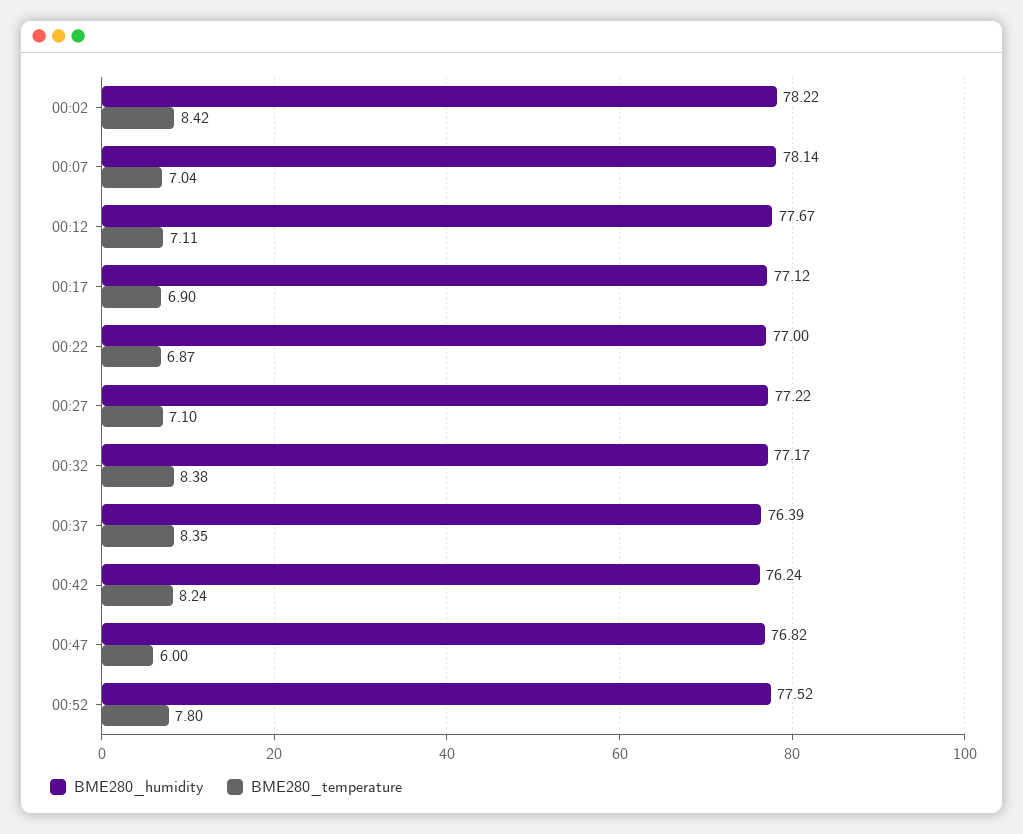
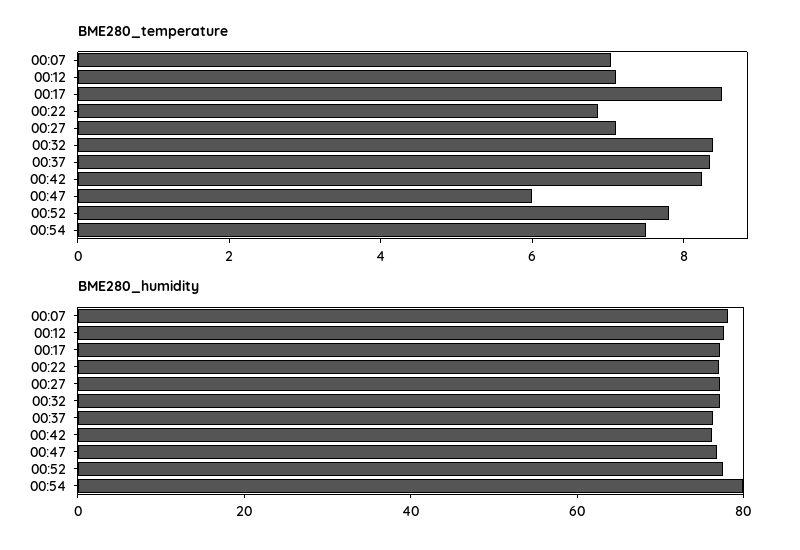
BME280_humidity, 00:02: 78.22 -> none
BME280_temperature, 00:02: 8.42 -> none
BME280_temperature, 00:17: 6.9 -> 8.5
BME280_temperature, 00:54: none -> 7.5
BME280_humidity, 00:54: none -> 80

